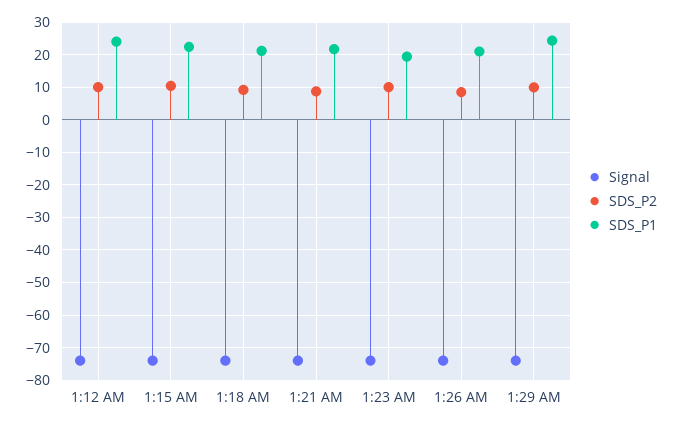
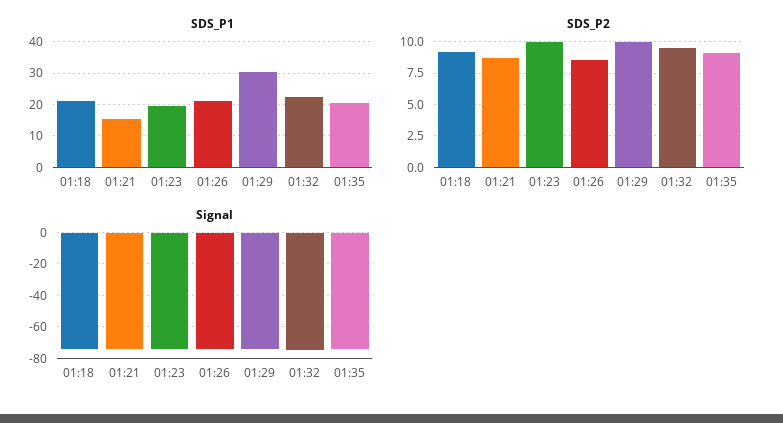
Signal, 1:12 AM: -74 -> none
SDS_P2, 1:12 AM: 10 -> none
SDS_P1, 1:12 AM: 24 -> none
Signal, 1:15 AM: -74 -> none
SDS_P2, 1:15 AM: 10 -> none
SDS_P1, 1:15 AM: 22 -> none
SDS_P1, 1:21 AM: 22 -> 16
SDS_P1, 1:29 AM: 24 -> 30
SDS_P1, 01:32: none -> 22
SDS_P1, 01:35: none -> 20
SDS_P2, 01:32: none -> 9.5
SDS_P2, 01:35: none -> 9
Signal, 01:32: none -> -75
Signal, 01:35: none -> -75

